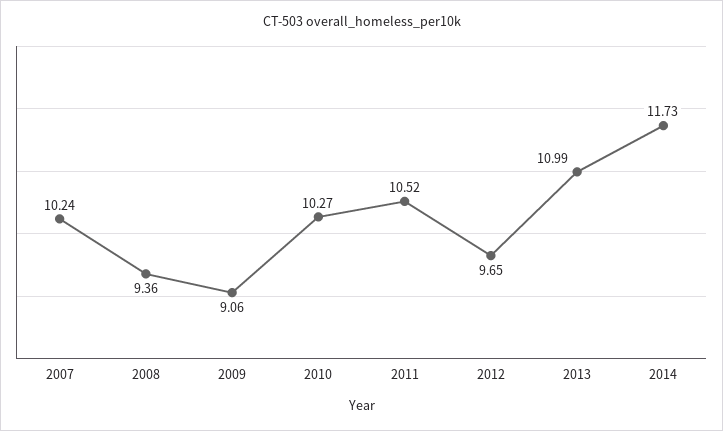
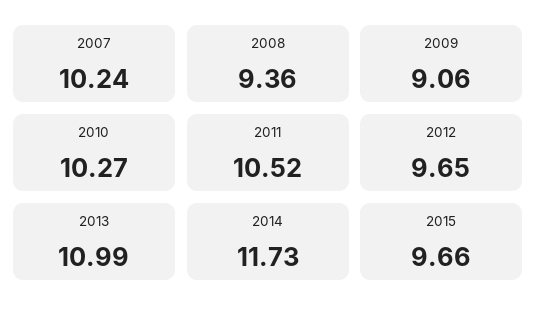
2015: none -> 9.66

